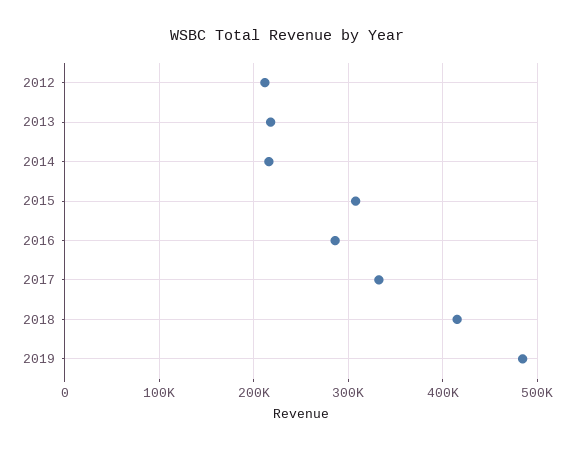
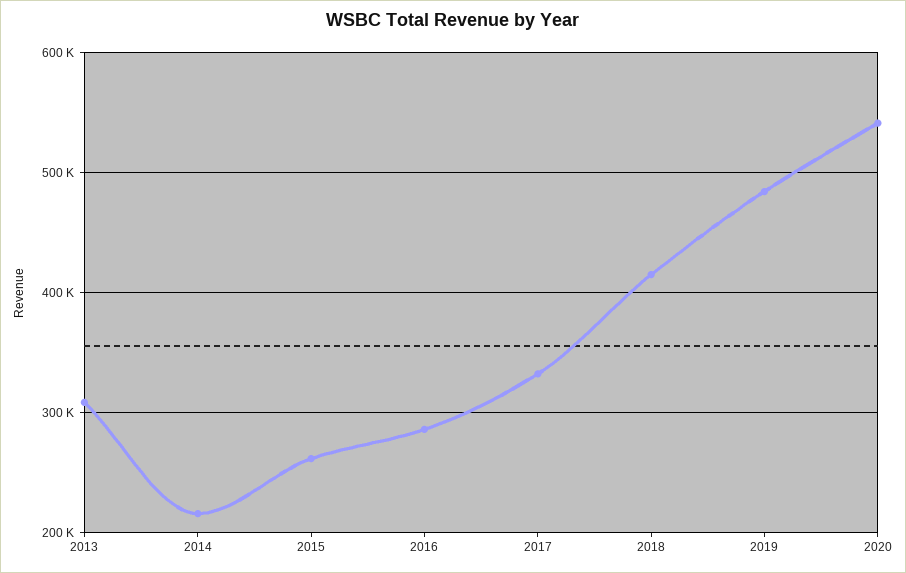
2012: 210000 -> none
2013: 220000 -> 310000
2015: 310000 -> 260000
2020: none -> 540000

